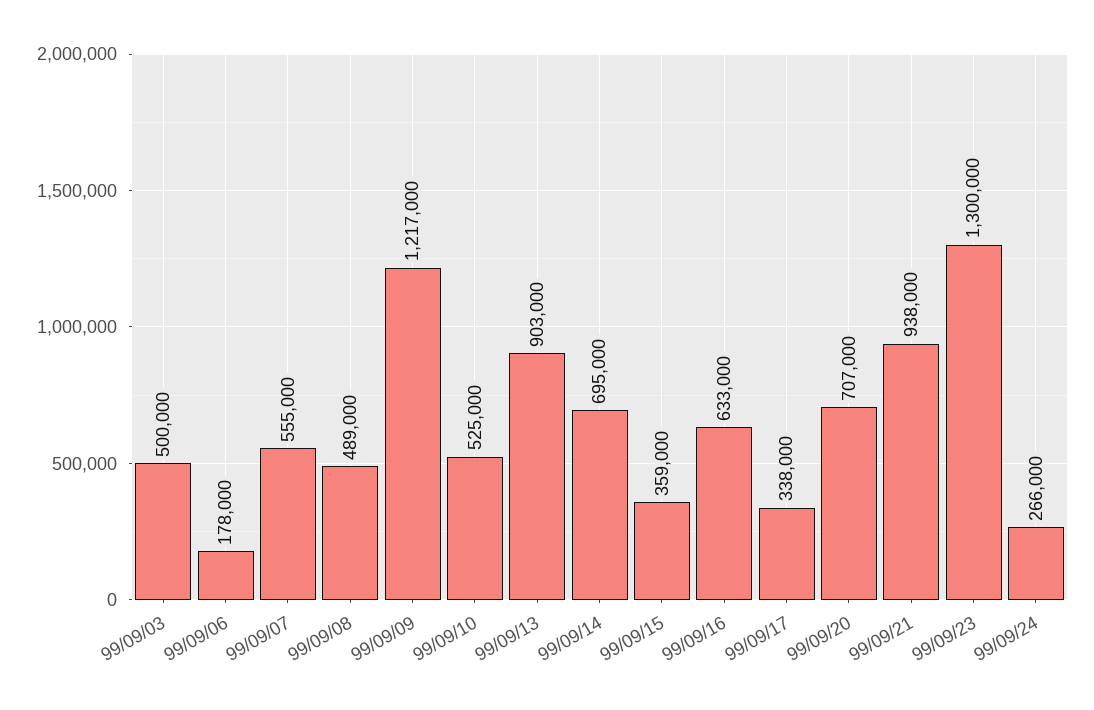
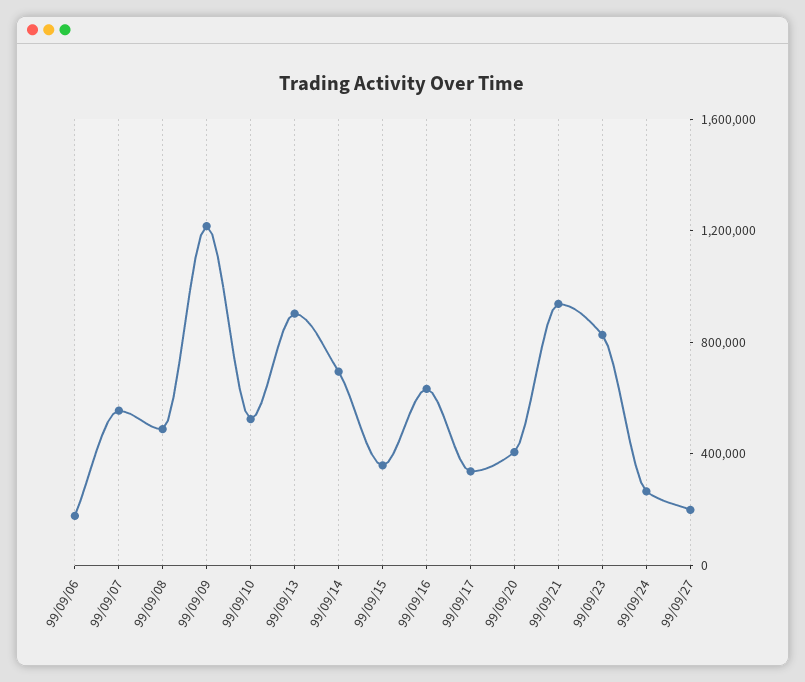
99/09/03: 500000 -> none
99/09/20: 707000 -> 400000
99/09/23: 1300000 -> 800000
99/09/27: none -> 200000

